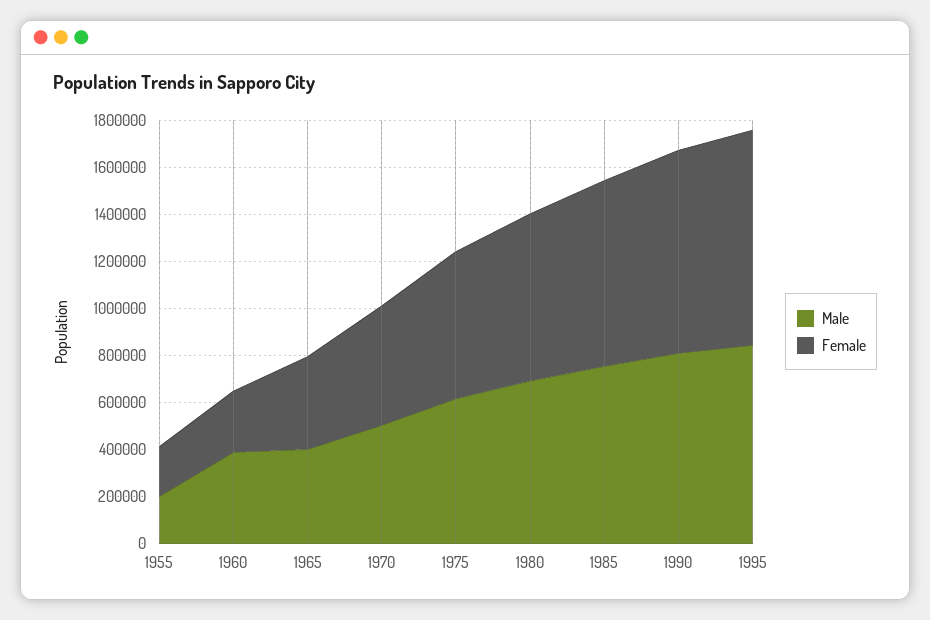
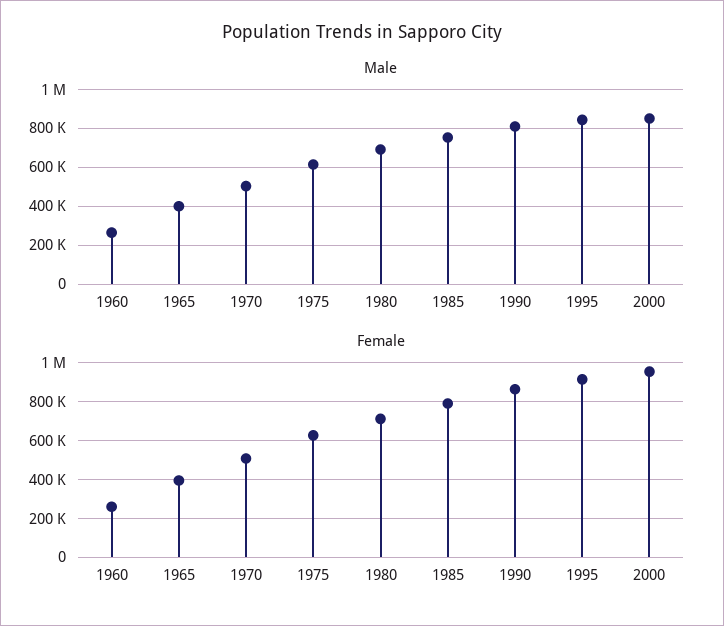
Male, 1955: 200000 -> none
Female, 1955: 200000 -> none
Male, 1960: 400000 -> 250000
Male, 2000: none -> 850000
Female, 2000: none -> 950000

